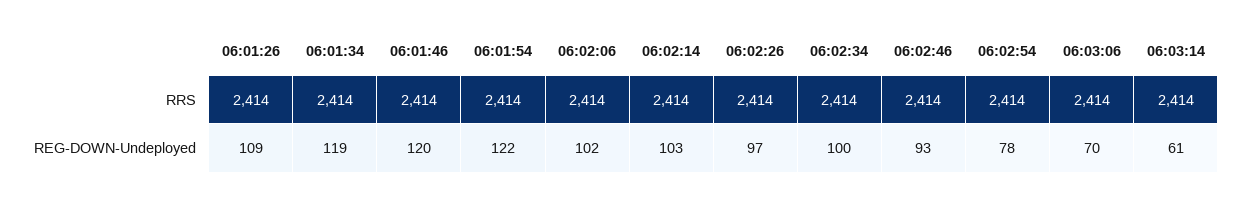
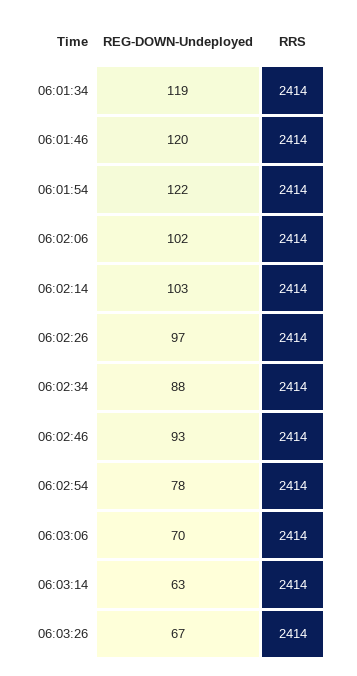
06:01:26, RRS: 2414 -> none
06:01:26, REG-DOWN-Undeployed: 109 -> none
06:02:34, REG-DOWN-Undeployed: 100 -> 88
06:03:14, REG-DOWN-Undeployed: 61 -> 63
06:03:26, REG-DOWN-Undeployed: none -> 67
06:03:26, RRS: none -> 2414

